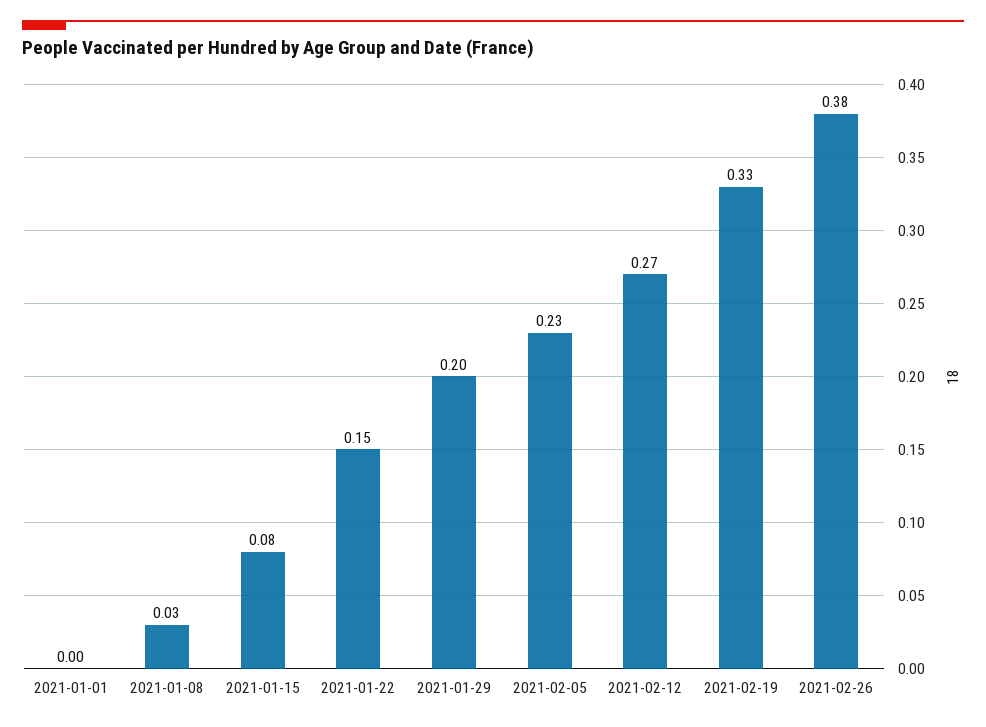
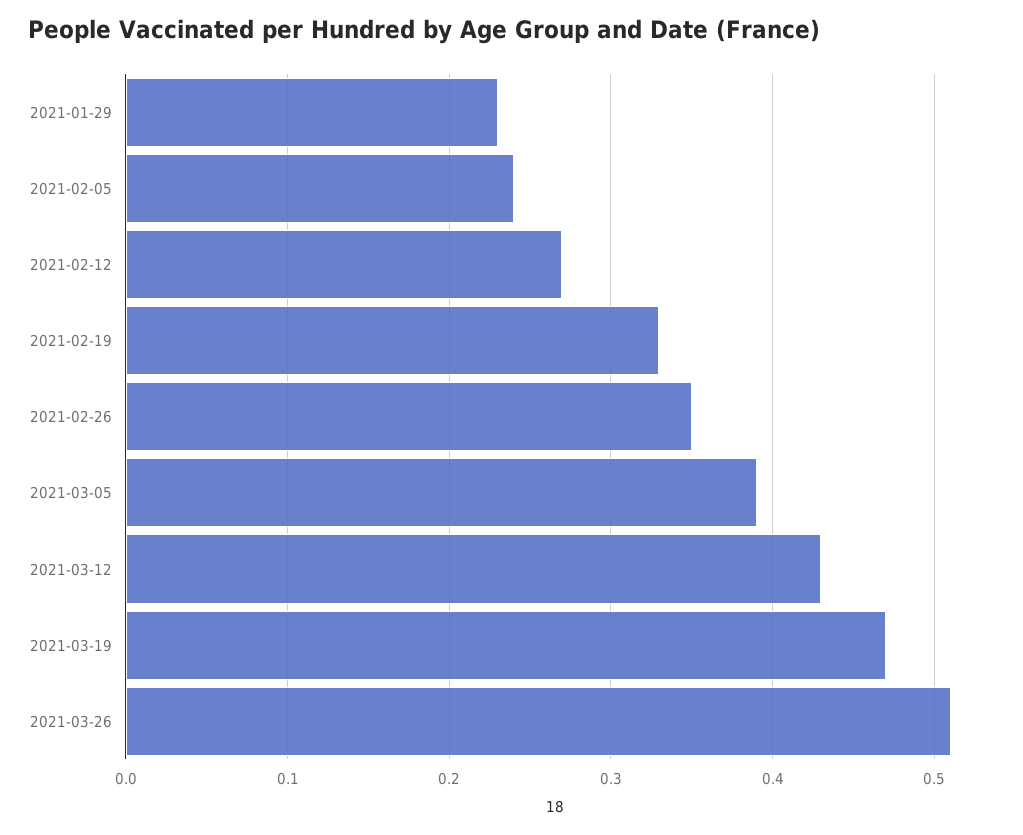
2021-01-01: 0 -> none
2021-01-08: 0.03 -> none
2021-01-15: 0.08 -> none
2021-01-22: 0.15 -> none
2021-01-29: 0.2 -> 0.23
2021-02-05: 0.23 -> 0.24
2021-02-26: 0.38 -> 0.35
2021-03-05: none -> 0.39
2021-03-12: none -> 0.43
2021-03-19: none -> 0.47
2021-03-26: none -> 0.51

